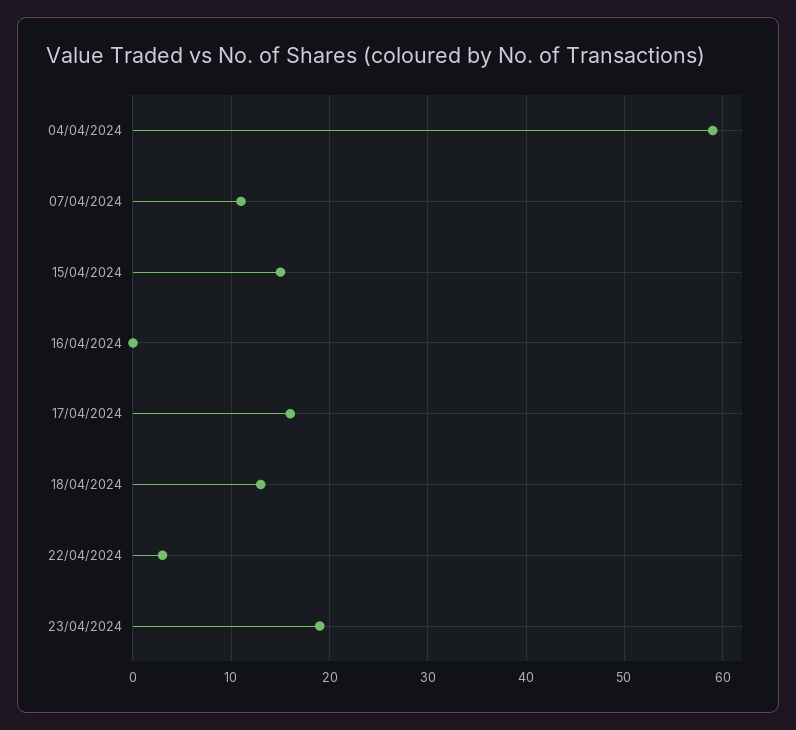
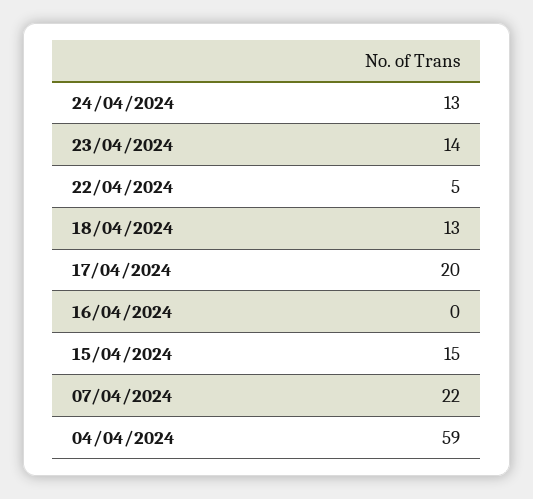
07/04/2024: 11 -> 22
17/04/2024: 16 -> 20
22/04/2024: 3 -> 5
23/04/2024: 19 -> 14
24/04/2024: none -> 13

